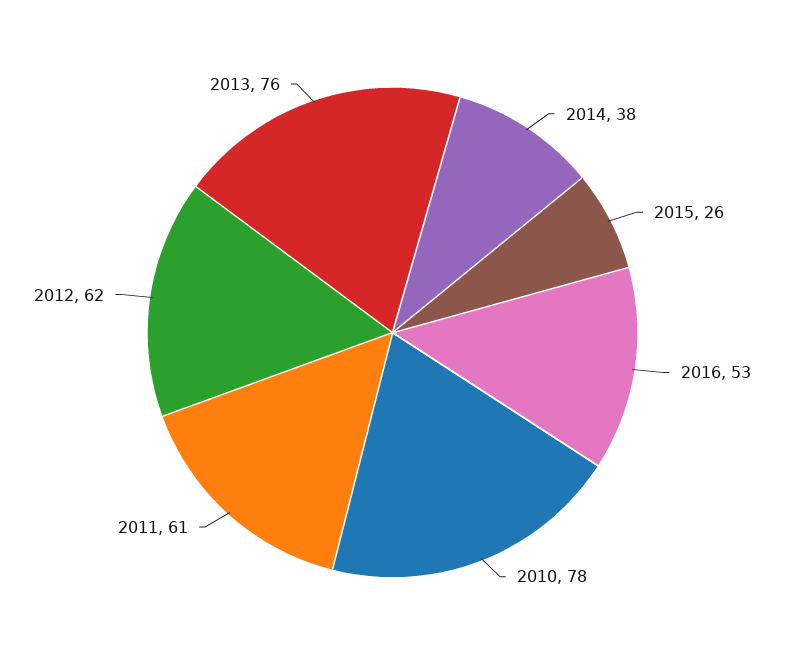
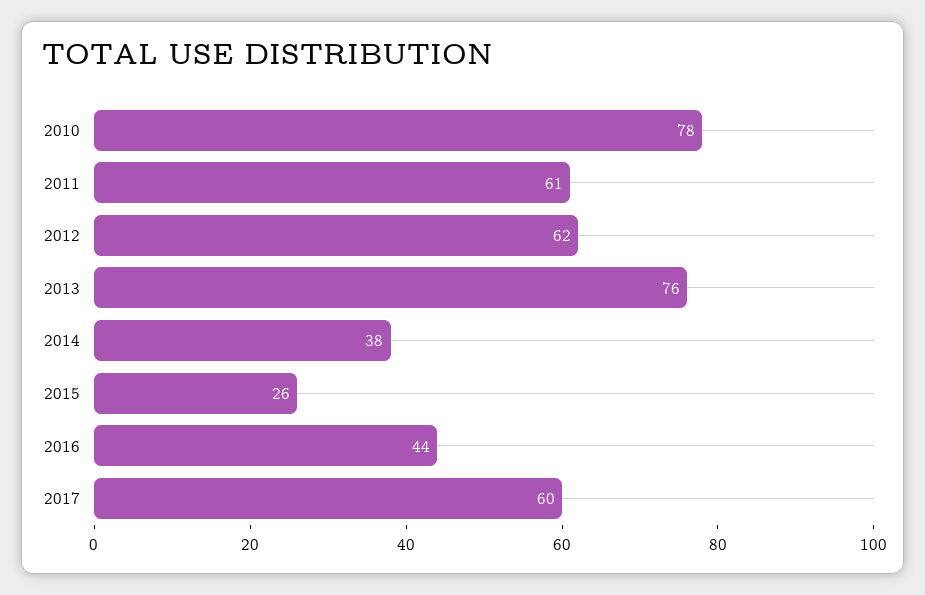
2016: 53 -> 44
2017: none -> 60

